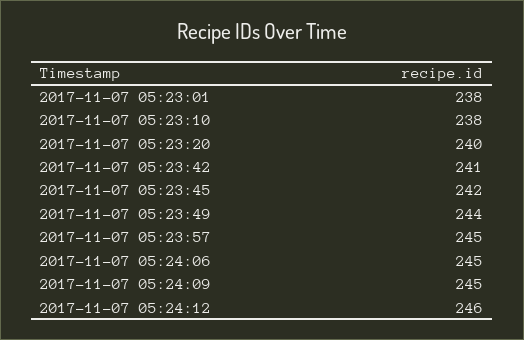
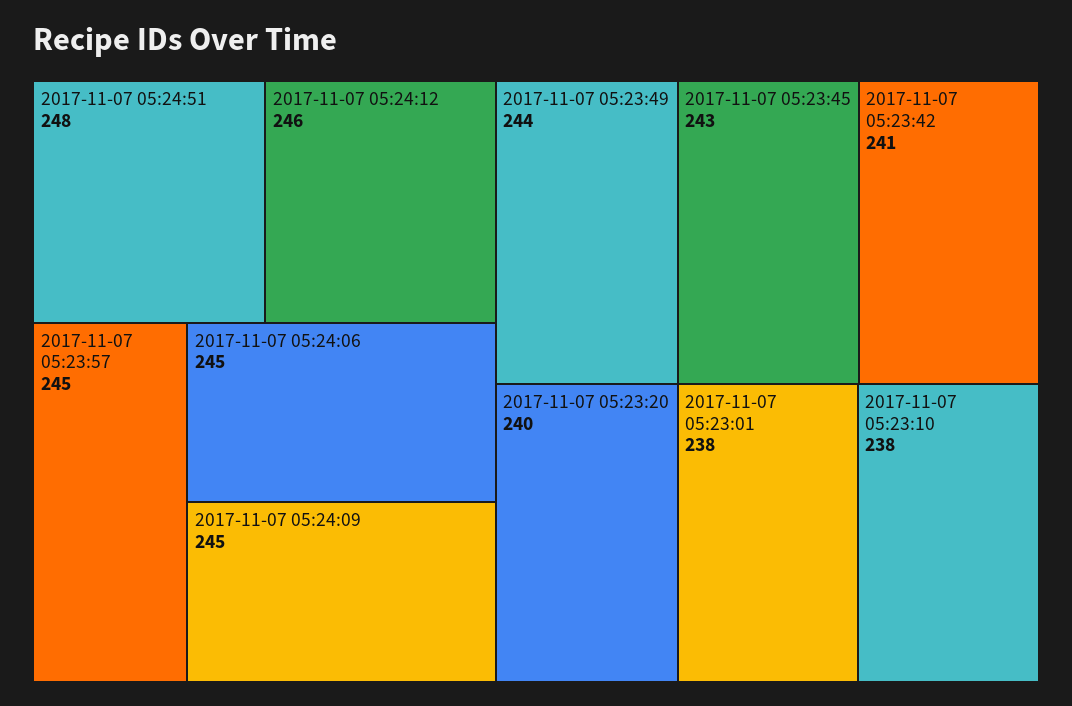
2017-11-07 05:23:45: 242 -> 243
2017-11-07 05:24:51: none -> 248

